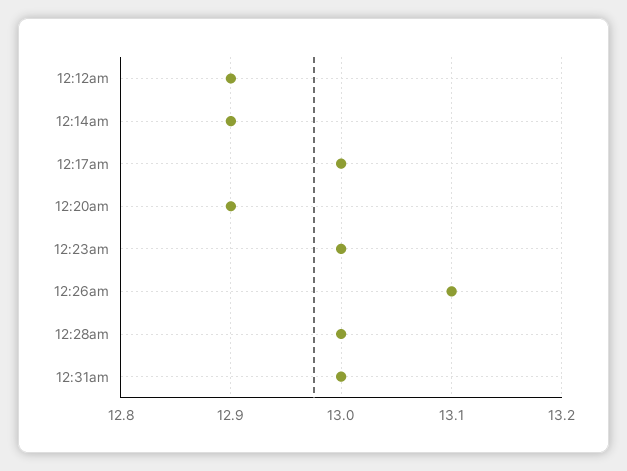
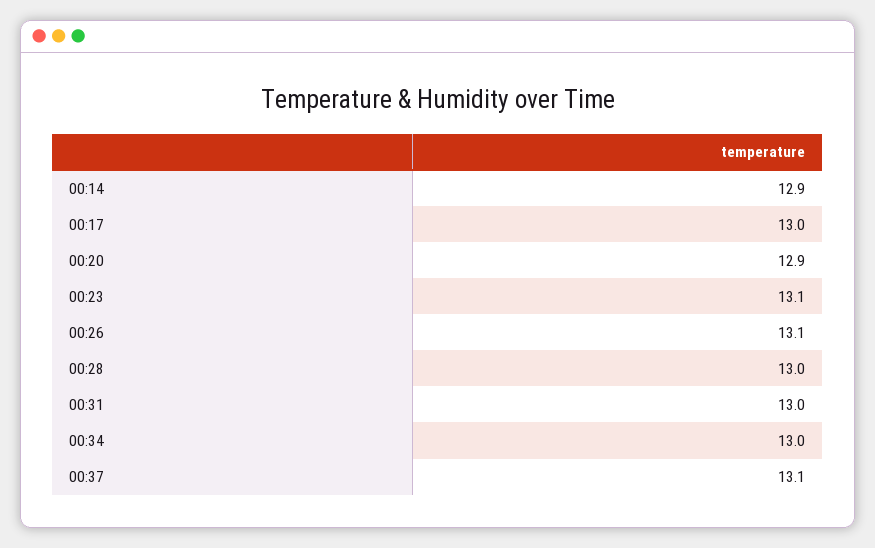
12:12am: 12.9 -> none
12:23am: 13 -> 13.1
00:34: none -> 13
00:37: none -> 13.1

